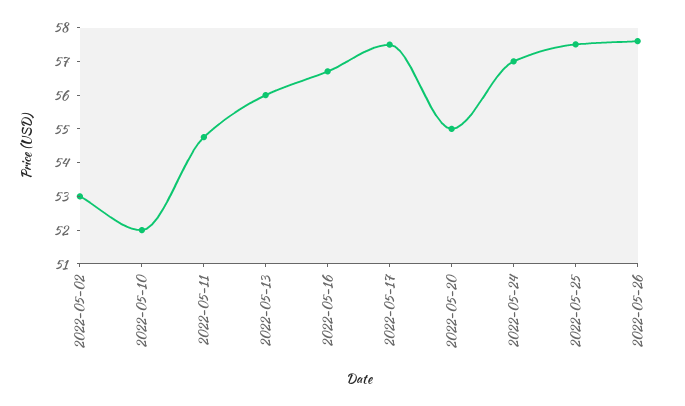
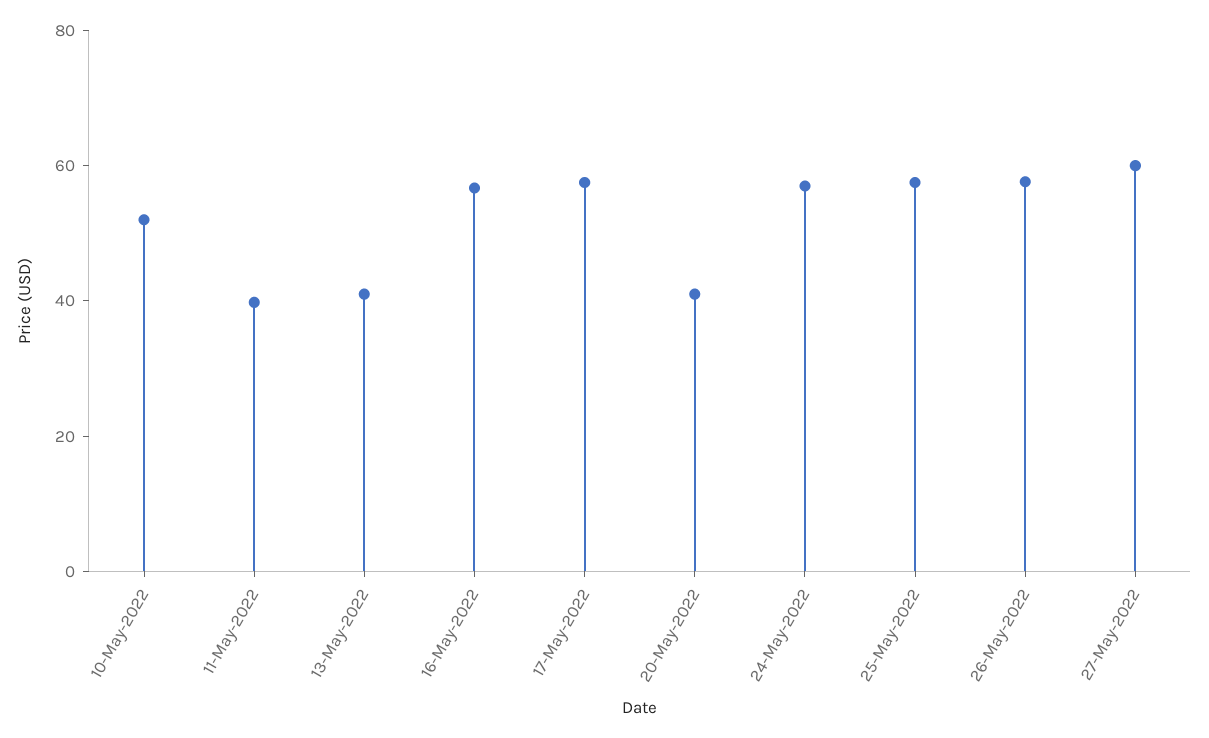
2022-05-02: 53 -> none
2022-05-11: 54.75 -> 40
2022-05-13: 56 -> 40
2022-05-20: 55 -> 40
27-May-2022: none -> 60

